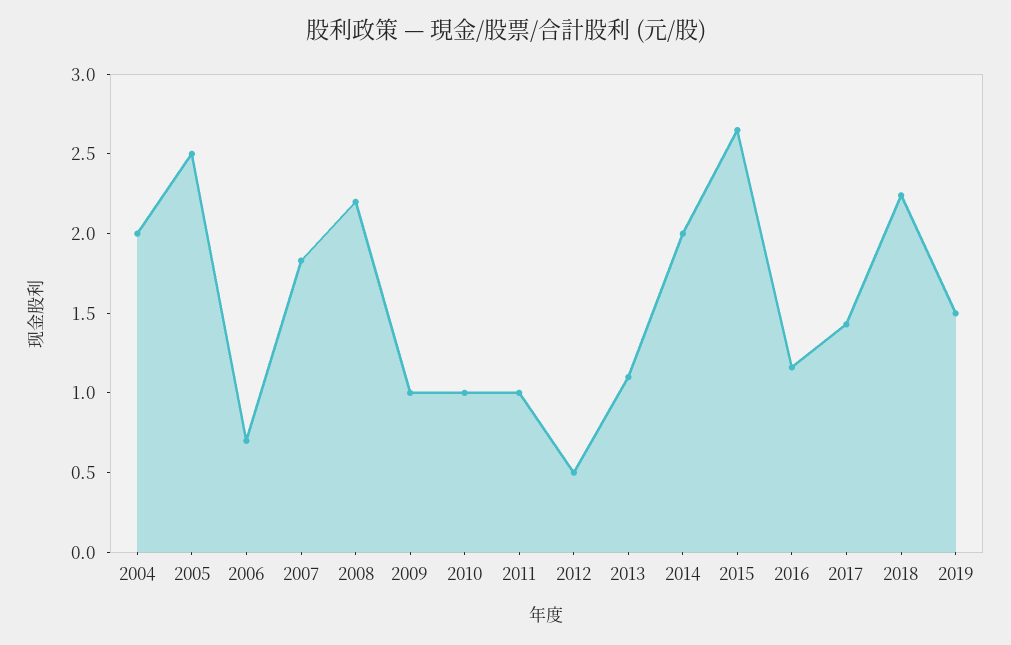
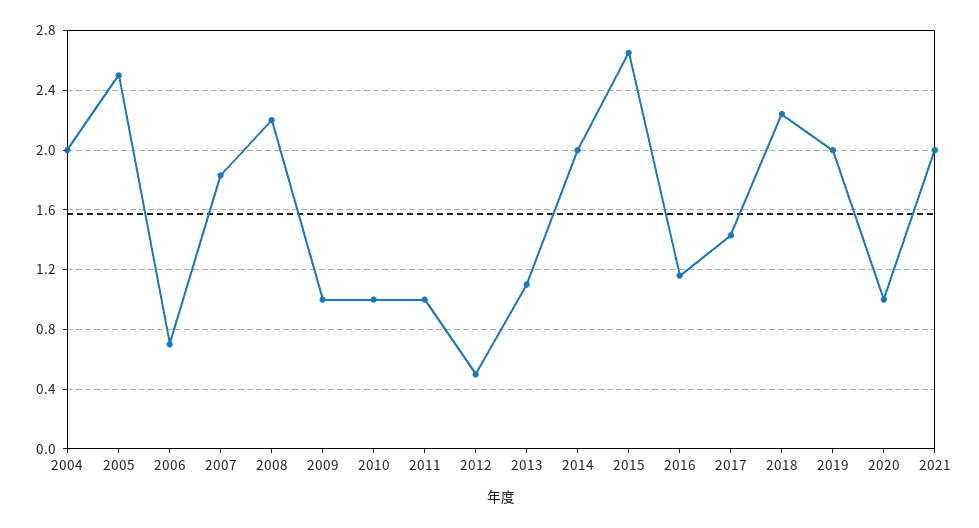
2019: 1.5 -> 2
2020: none -> 1
2021: none -> 2

